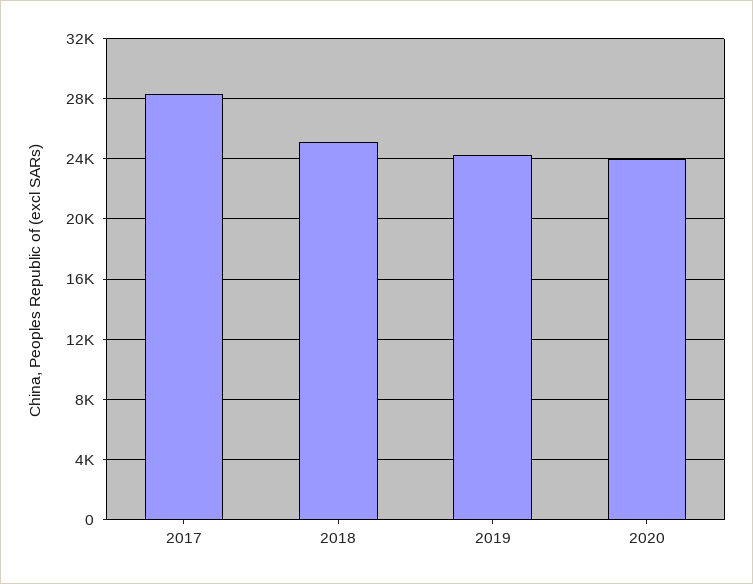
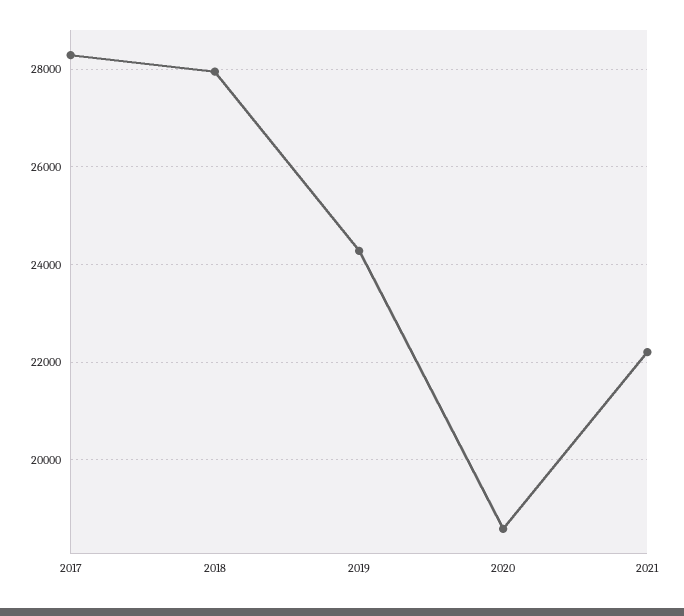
2018: 25000 -> 28000
2020: 24000 -> 18600
2021: none -> 22200

